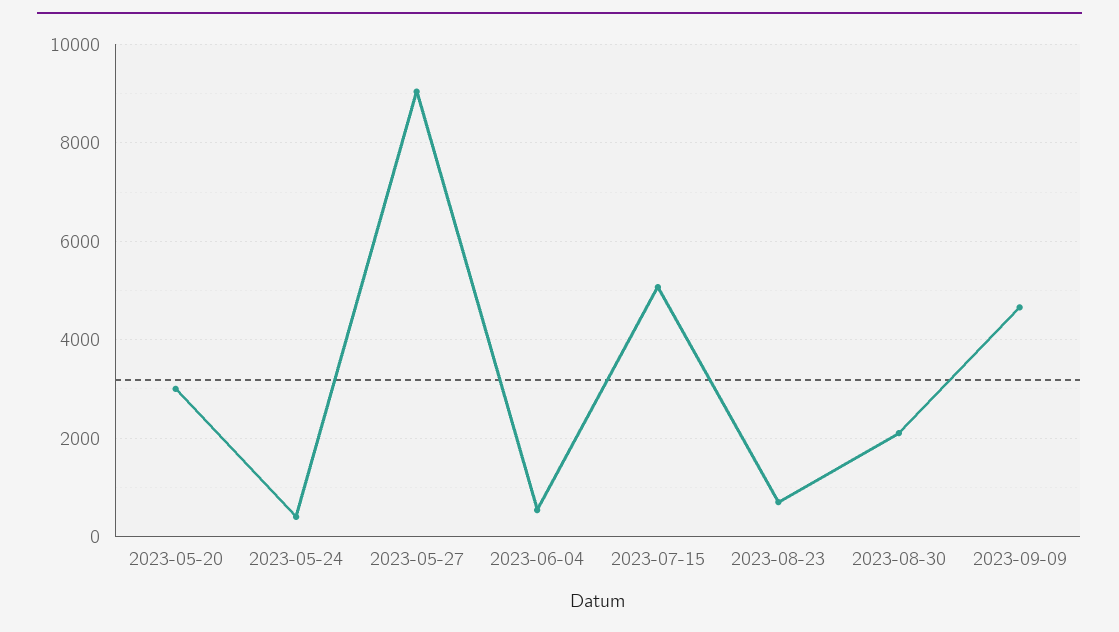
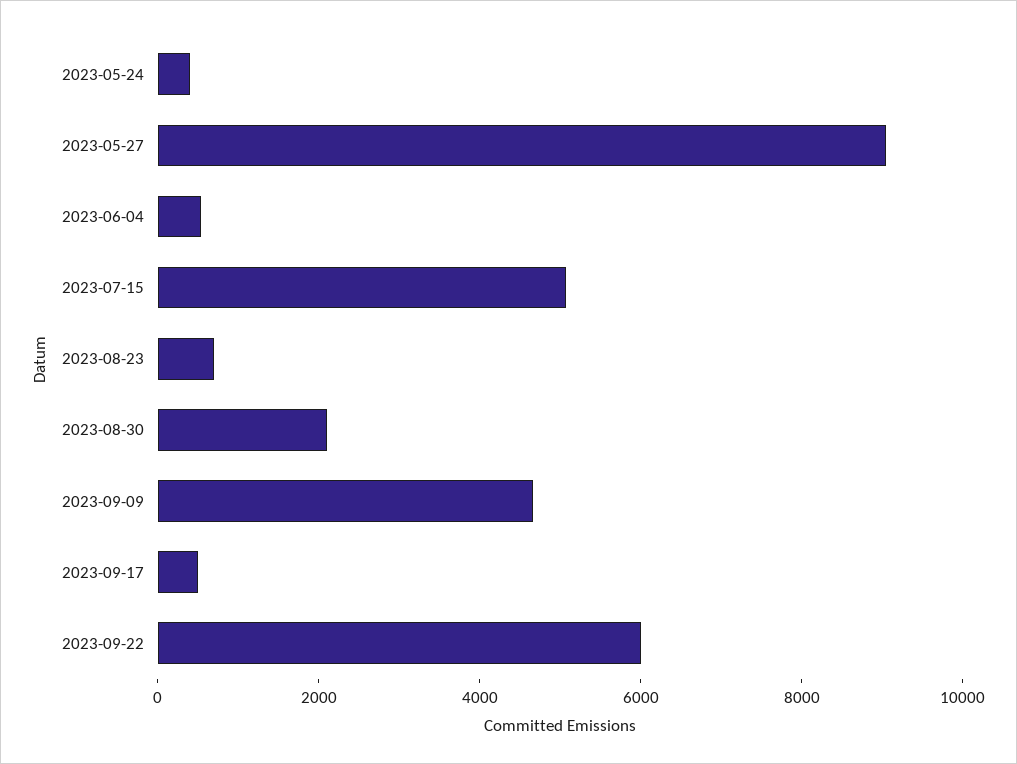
2023-05-20: 3000 -> none
2023-09-17: none -> 500
2023-09-22: none -> 6000

